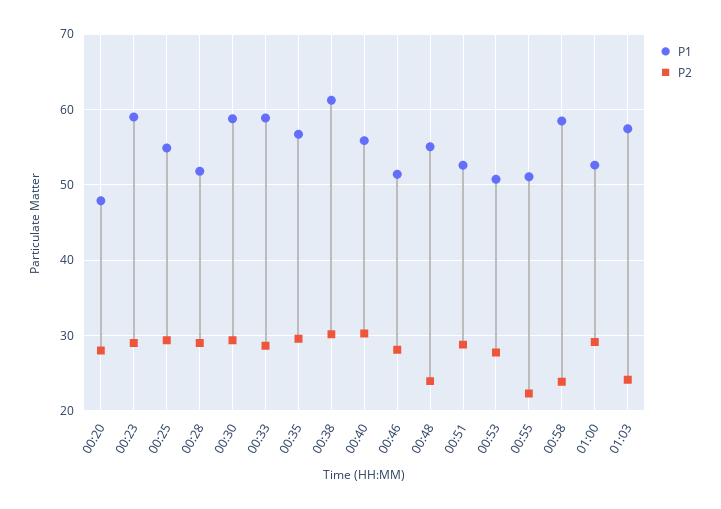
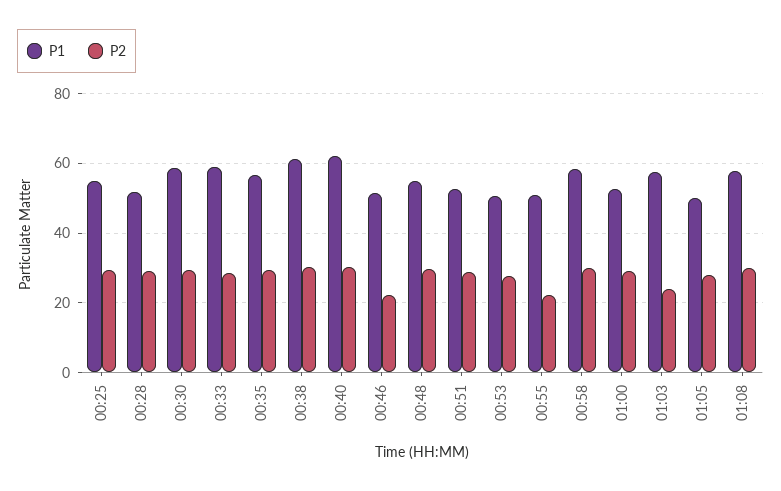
P1, 00:20: 48 -> none
P2, 00:20: 28 -> none
P1, 00:23: 59 -> none
P2, 00:23: 29 -> none
P1, 00:40: 56 -> 62
P2, 00:46: 28 -> 22
P2, 00:48: 24 -> 30
P2, 00:58: 24 -> 30
P1, 01:05: none -> 50
P2, 01:05: none -> 28
P1, 01:08: none -> 58
P2, 01:08: none -> 30

